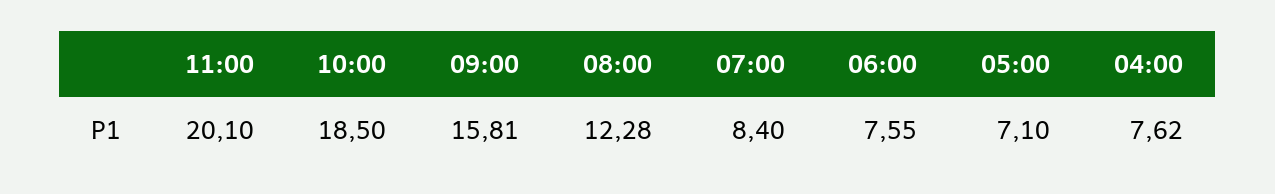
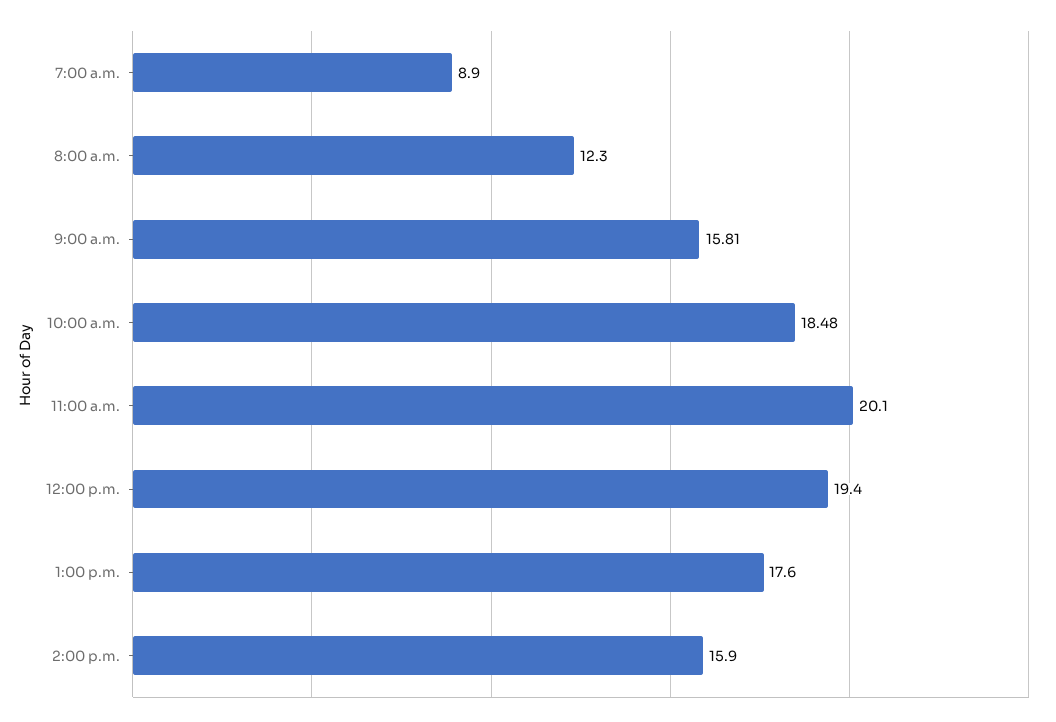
10:00: 18.5 -> 18.48
08:00: 12.28 -> 12.3
07:00: 8.4 -> 8.9
06:00: 7.55 -> none
05:00: 7.1 -> none
04:00: 7.62 -> none
12:00 p.m.: none -> 19.4
1:00 p.m.: none -> 17.6
2:00 p.m.: none -> 15.9

